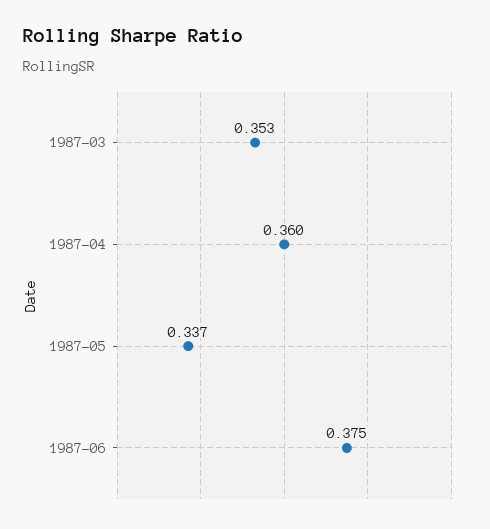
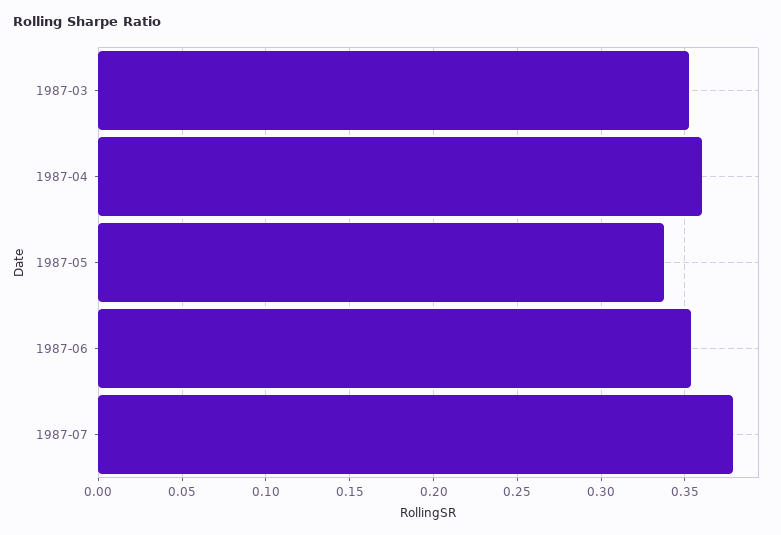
1987-06: 0.375 -> 0.355
1987-07: none -> 0.38

